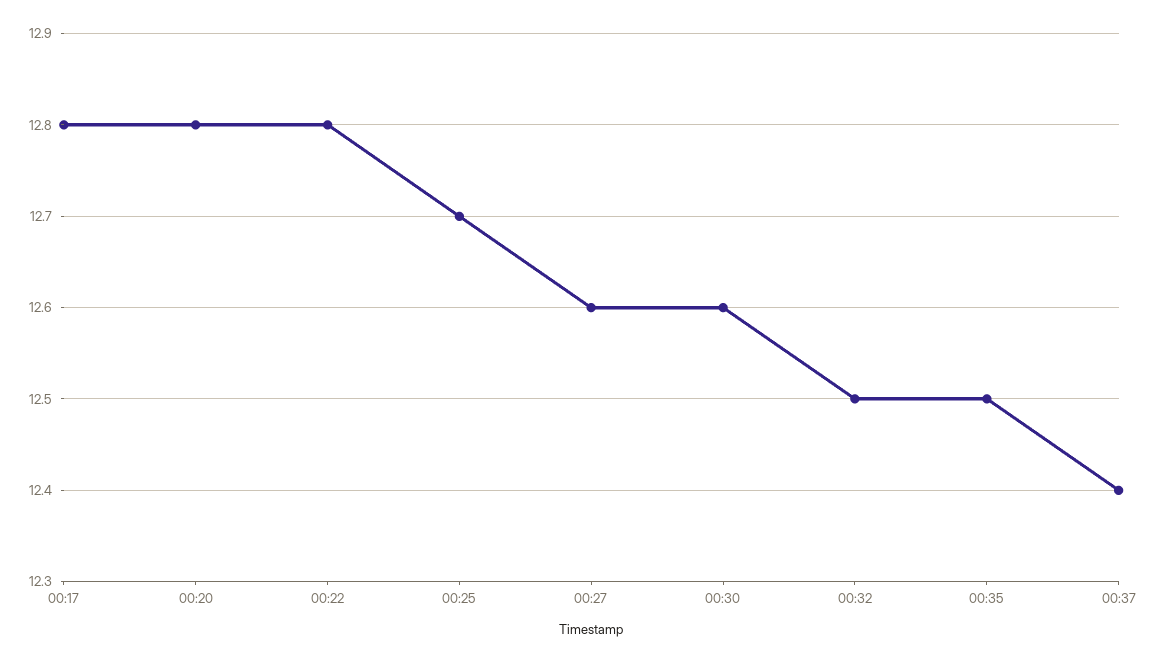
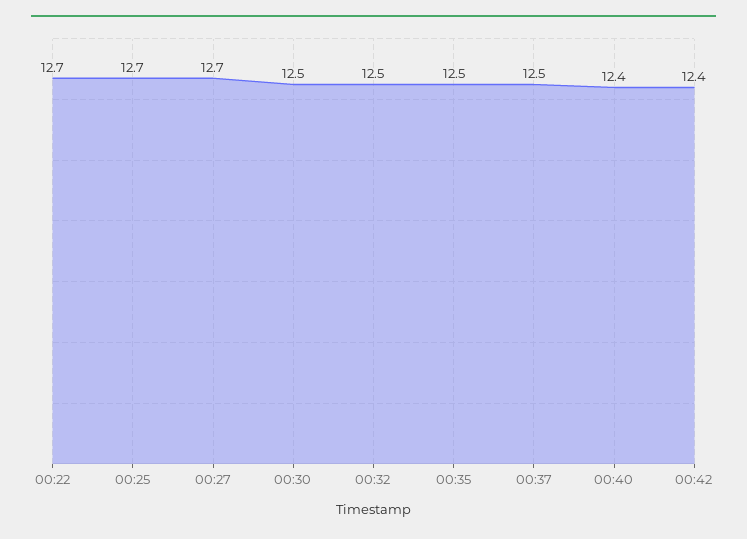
00:17: 12.8 -> none
00:20: 12.8 -> none
00:22: 12.8 -> 12.7
00:27: 12.6 -> 12.7
00:30: 12.6 -> 12.5
00:37: 12.4 -> 12.5
00:40: none -> 12.4
00:42: none -> 12.4

